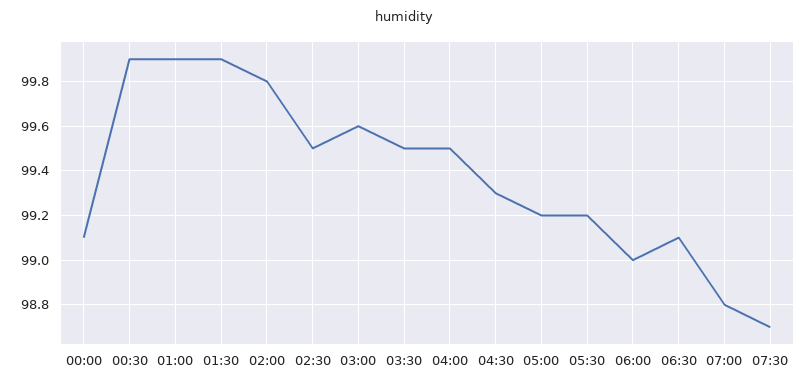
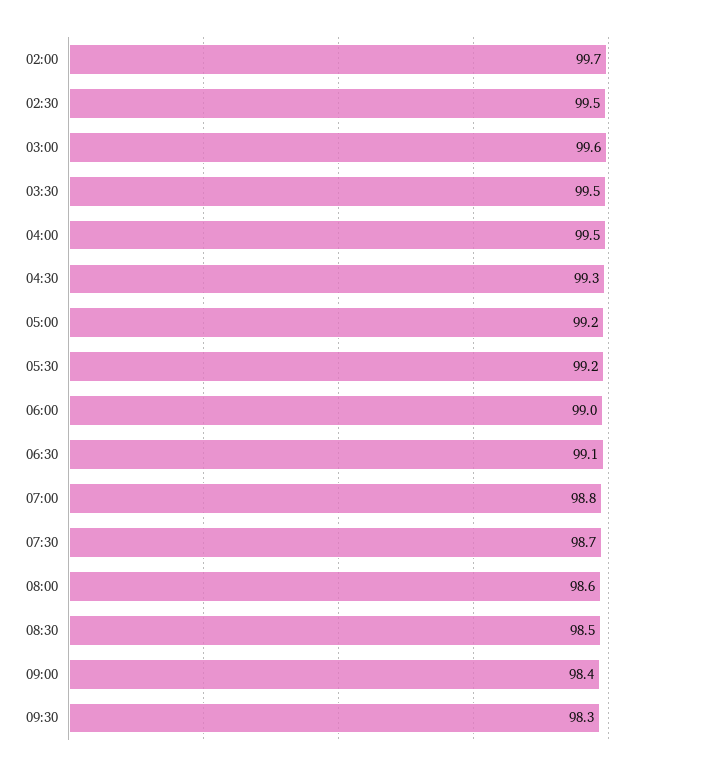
00:00: 99.1 -> none
00:30: 99.9 -> none
01:00: 99.9 -> none
01:30: 99.9 -> none
02:00: 99.8 -> 99.7
08:00: none -> 98.6
08:30: none -> 98.5
09:00: none -> 98.4
09:30: none -> 98.3

